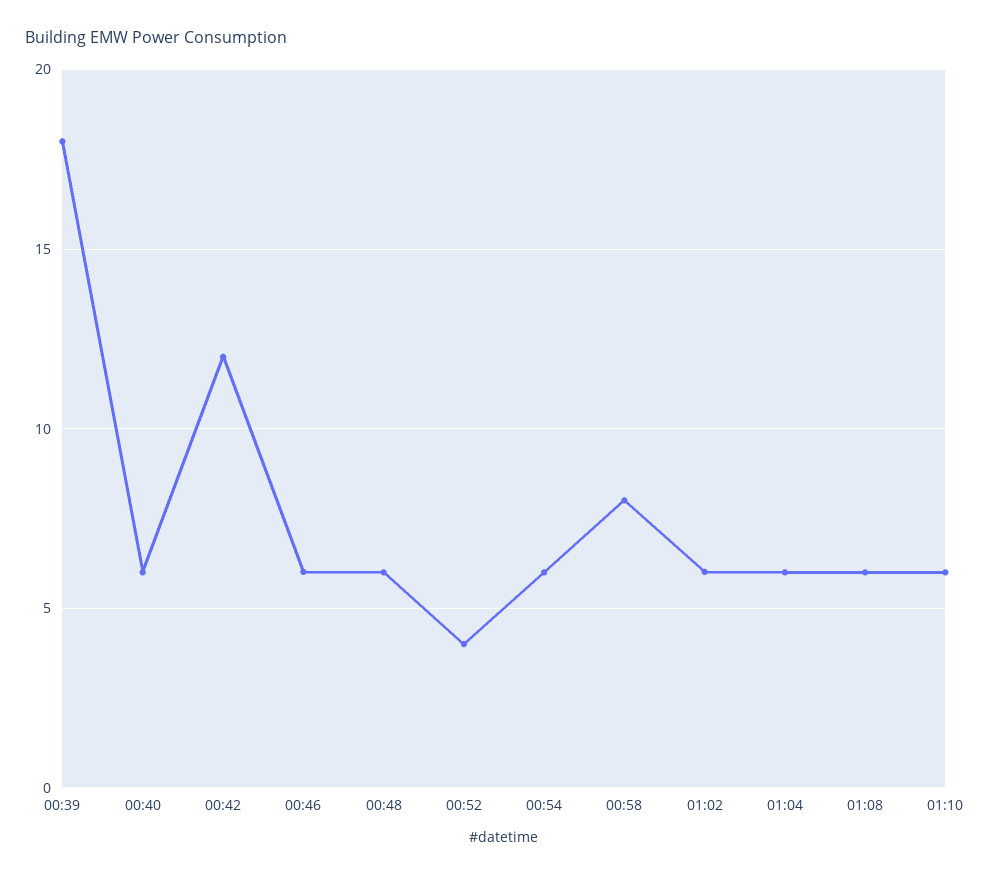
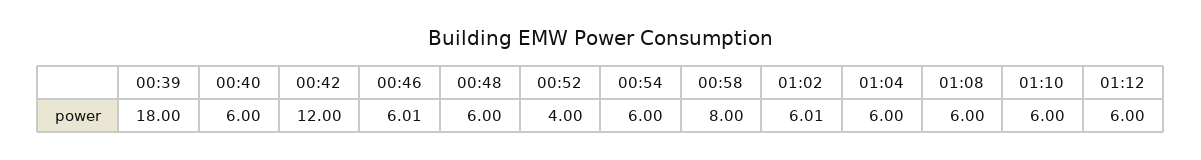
01:12: none -> 6

